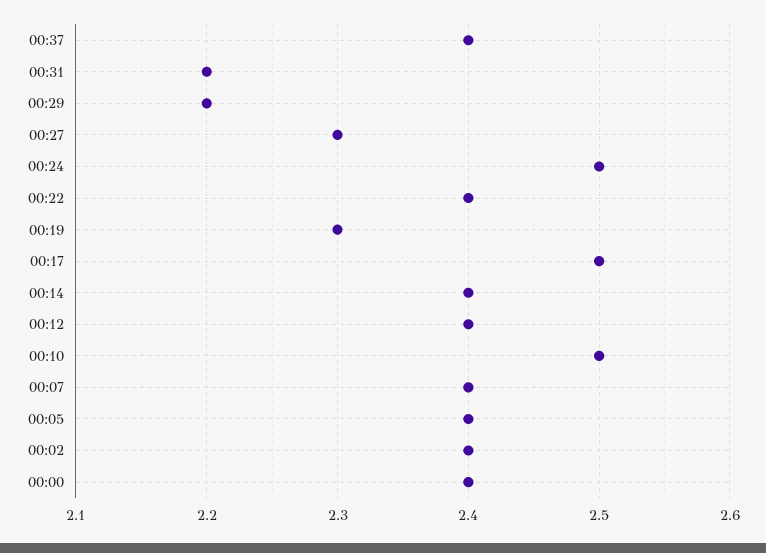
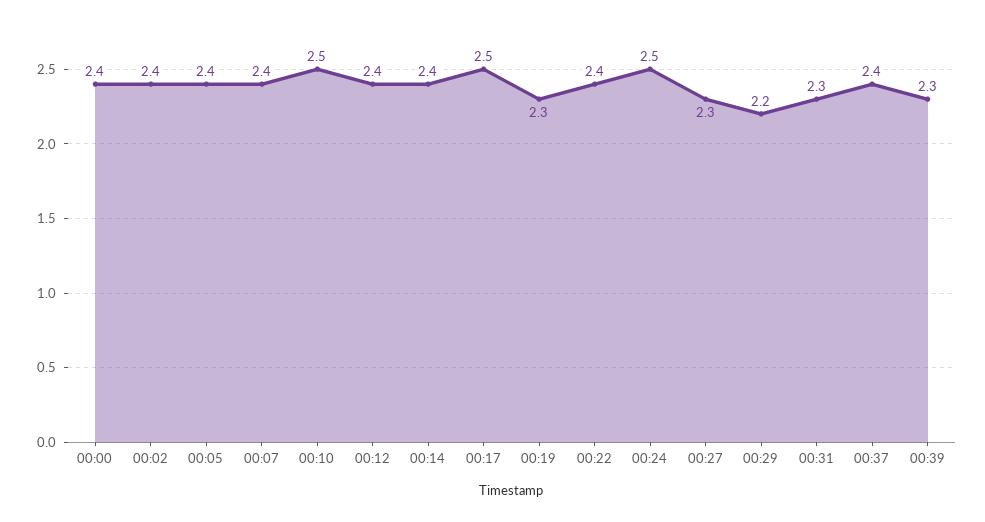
00:31: 2.2 -> 2.3
00:39: none -> 2.3

